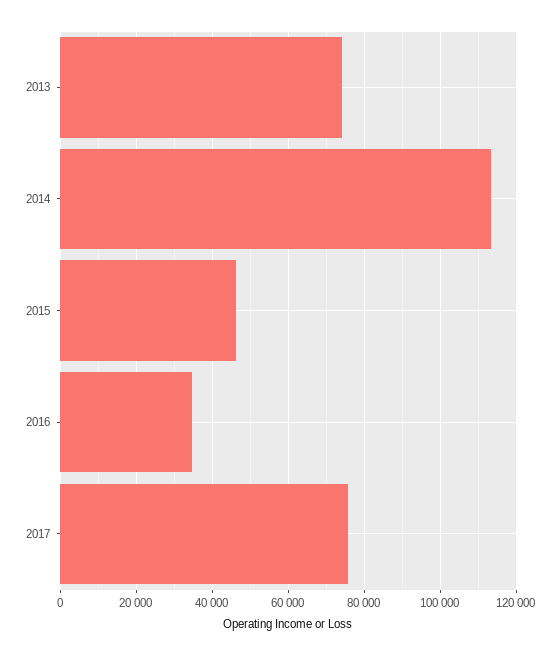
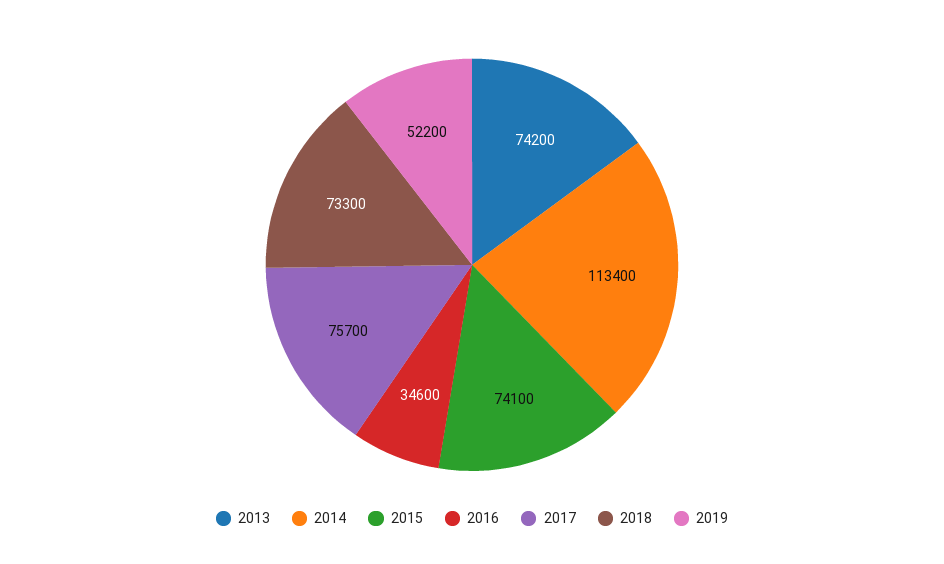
2015: 46000 -> 74100
2018: none -> 73300
2019: none -> 52200

